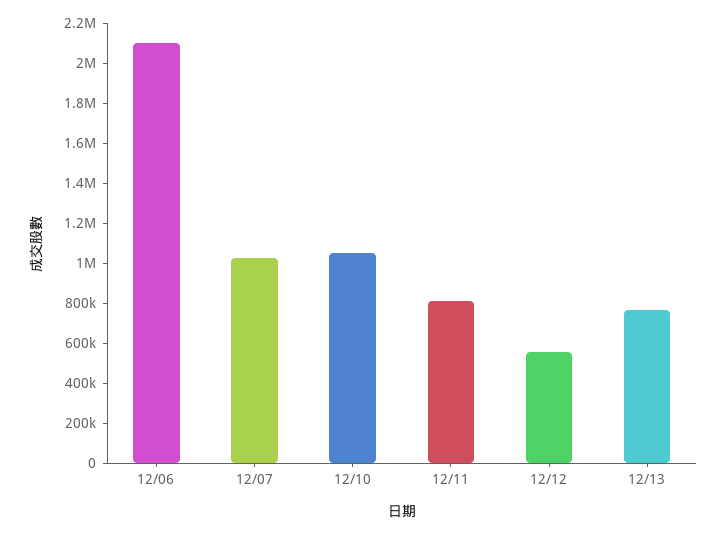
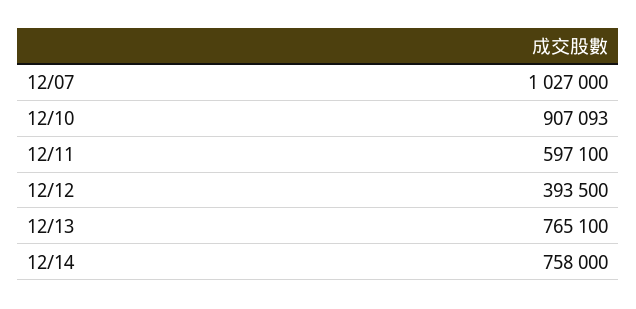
12/06: 2100000 -> none
12/10: 1050000 -> 907093
12/11: 800000 -> 597100
12/12: 550000 -> 393500
12/14: none -> 758000

